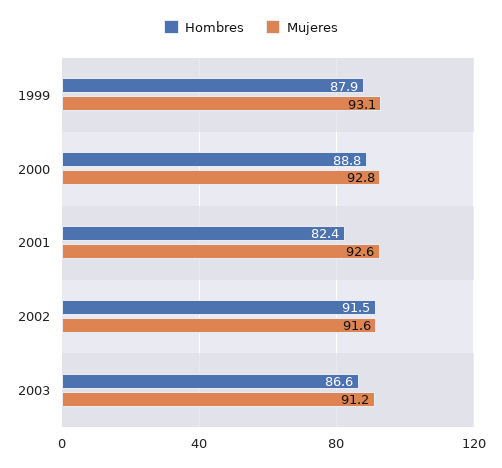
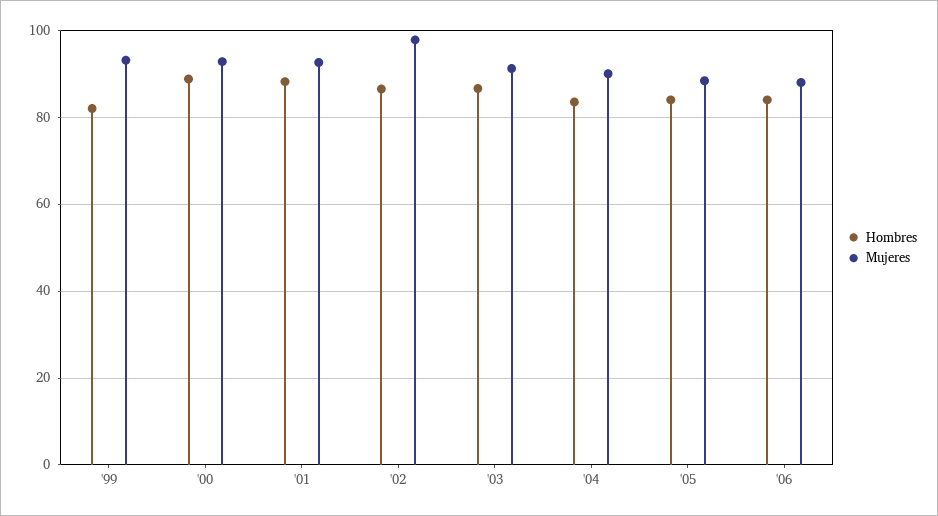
Hombres, 1999: 87.9 -> 82
Hombres, 2001: 82.4 -> 88
Hombres, 2002: 91.5 -> 86
Mujeres, 2002: 91.6 -> 98
Hombres, '04: none -> 84
Mujeres, '04: none -> 90
Hombres, '05: none -> 84
Mujeres, '05: none -> 88
Hombres, '06: none -> 84
Mujeres, '06: none -> 88

